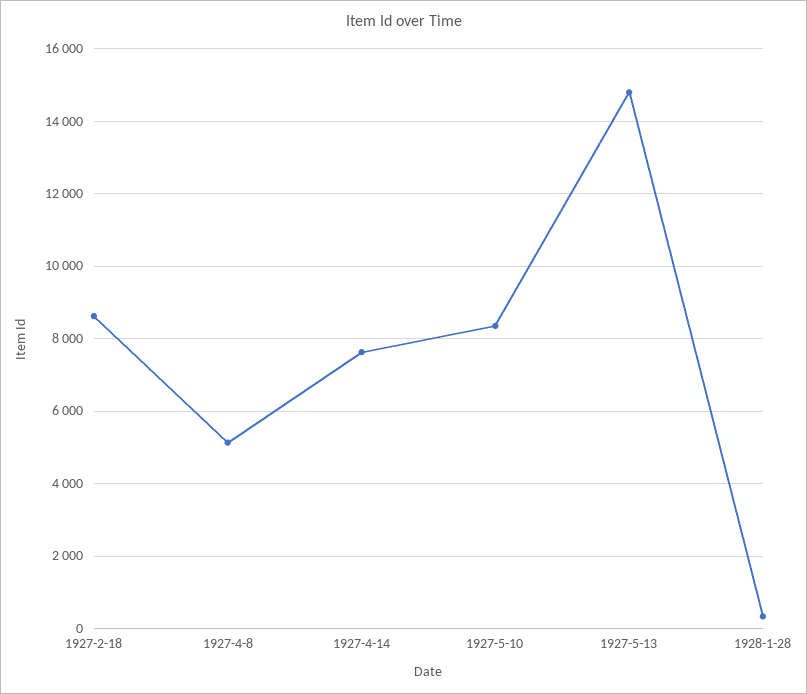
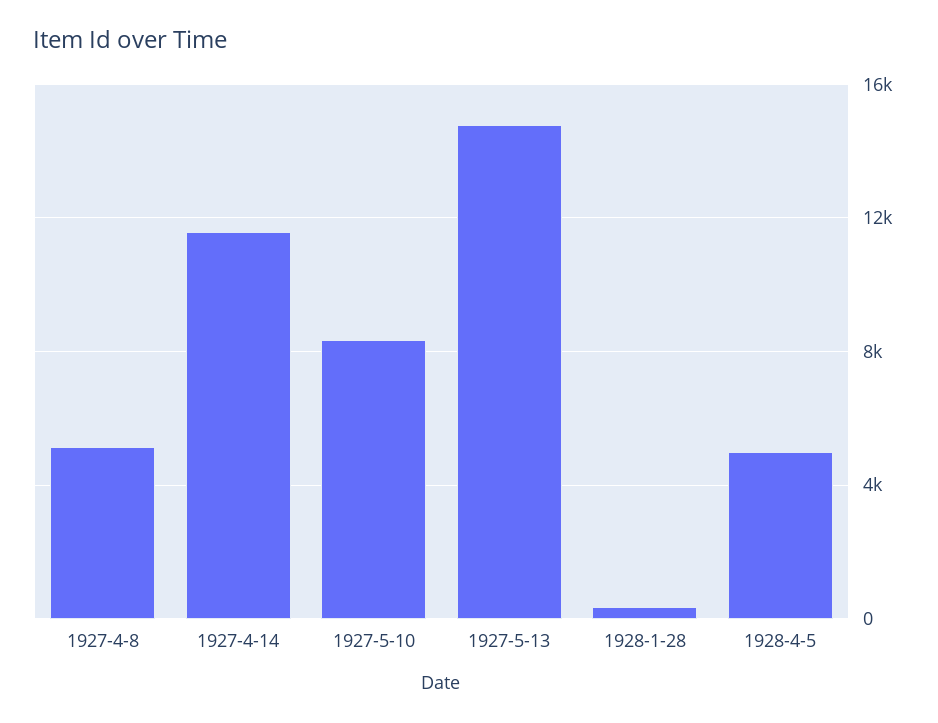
1927-2-18: 8600 -> none
1927-4-14: 7600 -> 11500
1928-4-5: none -> 5000

